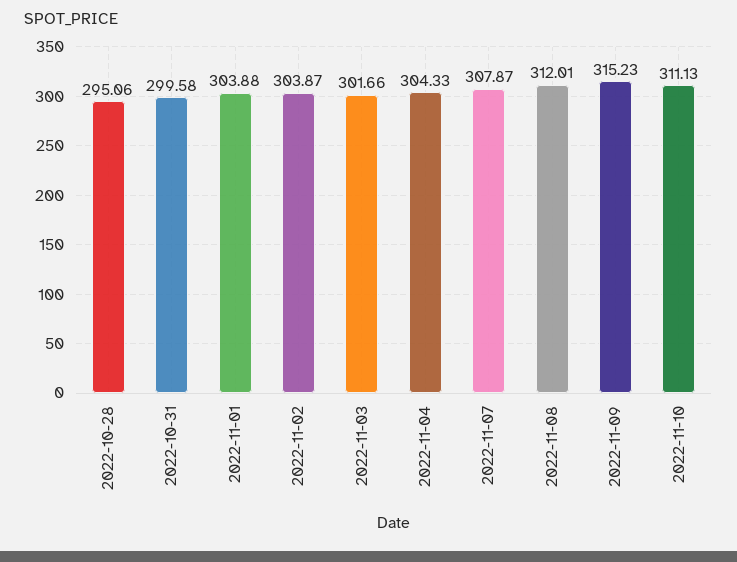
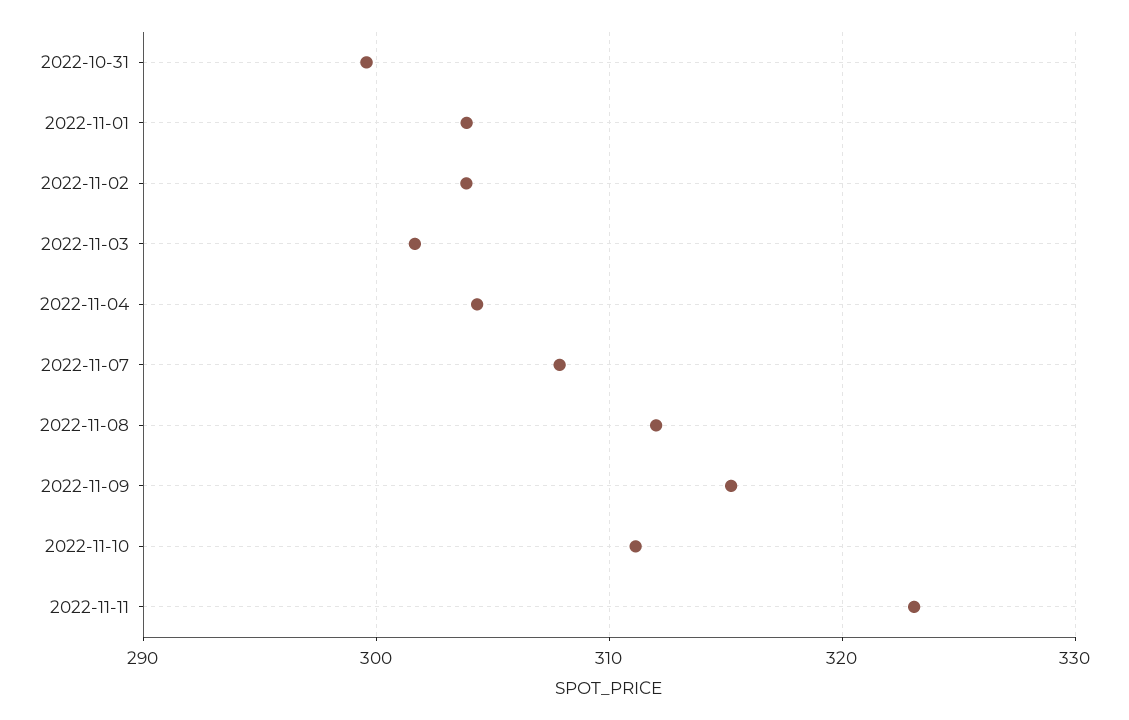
2022-10-28: 295.06 -> none
2022-11-11: none -> 323

